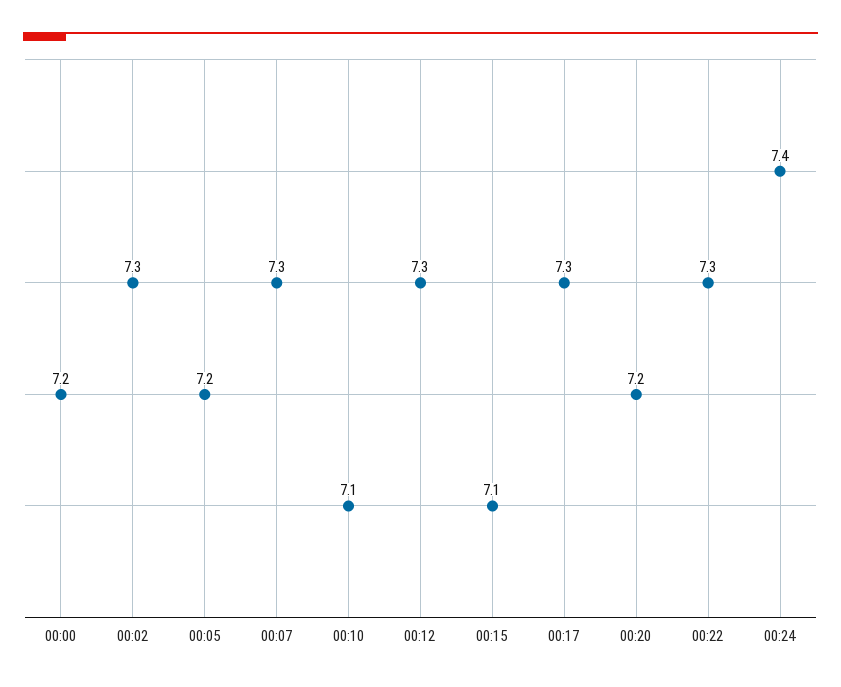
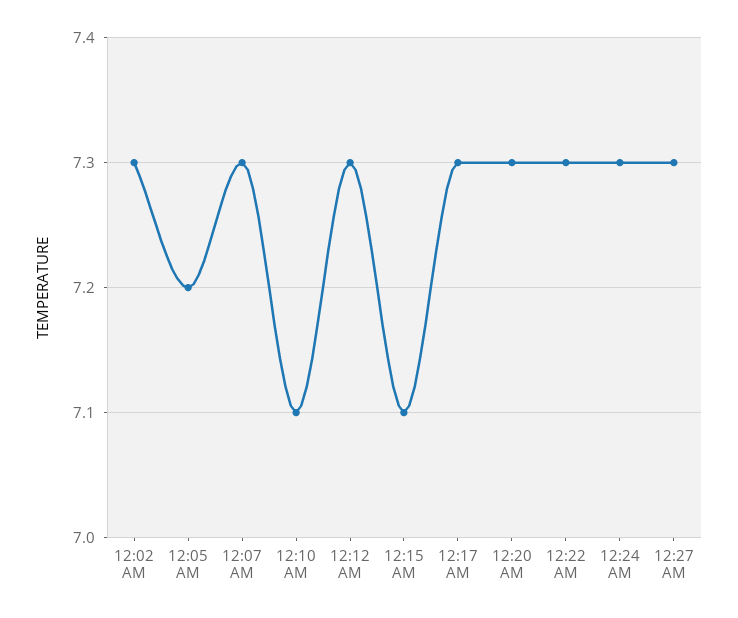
00:00: 7.2 -> none
00:20: 7.2 -> 7.3
00:24: 7.4 -> 7.3
12:27 AM: none -> 7.3

